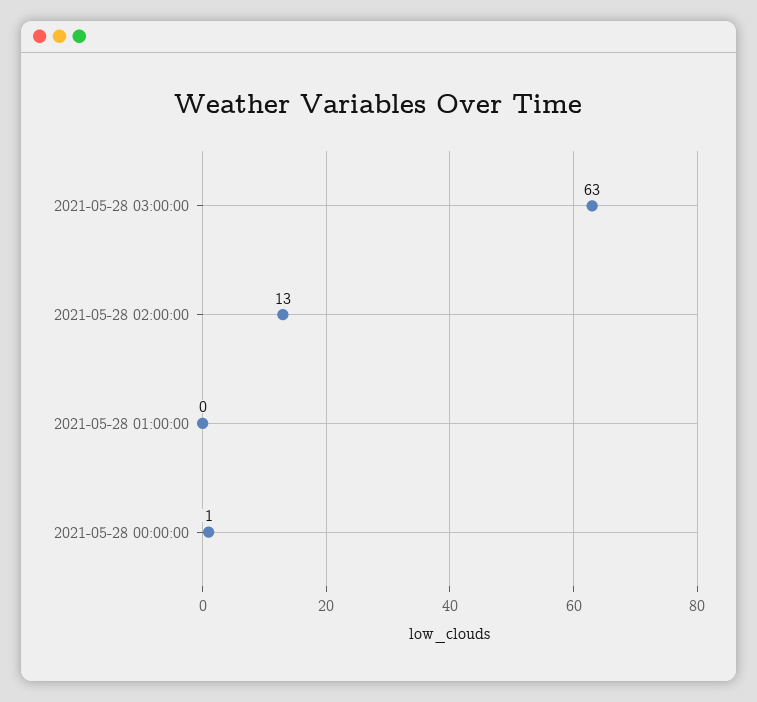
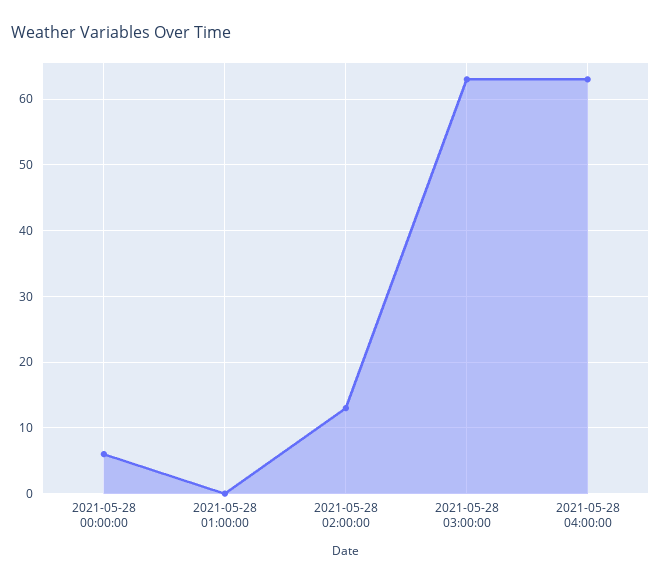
2021-05-28 00:00:00: 1 -> 6
2021-05-28 04:00:00: none -> 63

